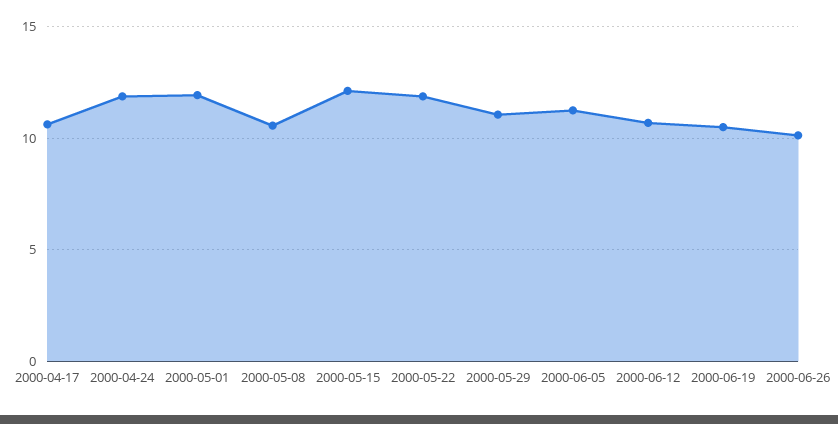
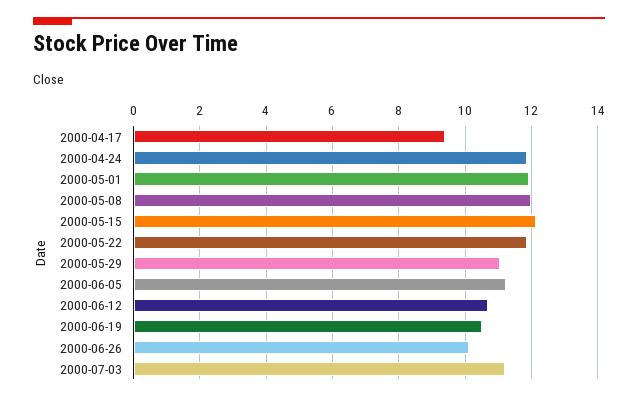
2000-04-17: 10.5 -> 9.4
2000-05-08: 10.5 -> 12
2000-07-03: none -> 11.2

